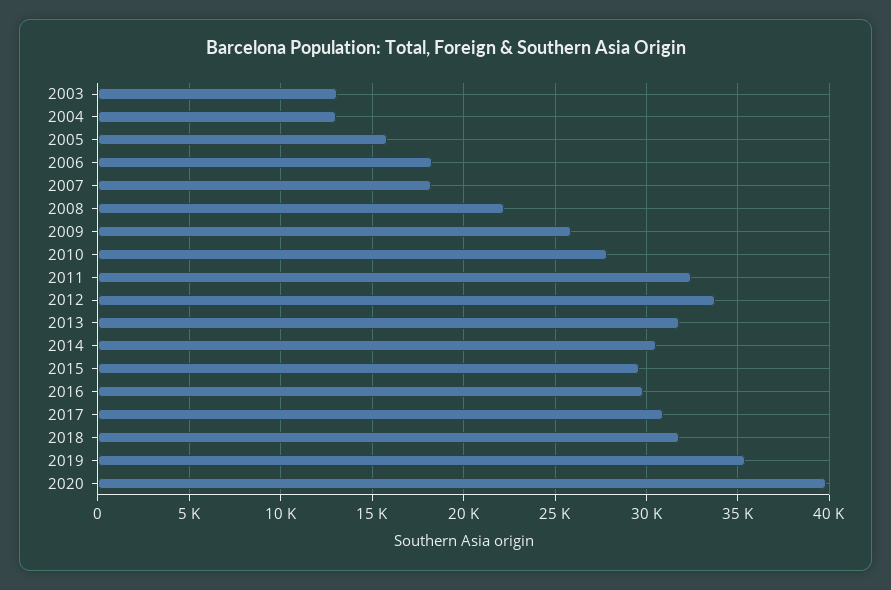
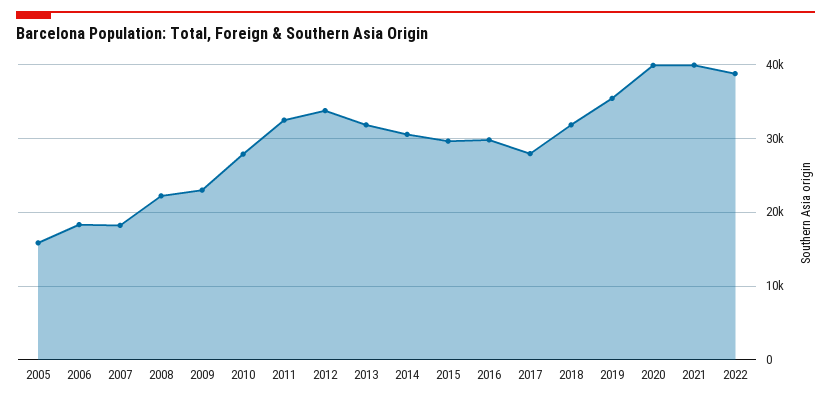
2003: 13000 -> none
2004: 13000 -> none
2009: 26000 -> 23000
2017: 31000 -> 28000
2021: none -> 40000
2022: none -> 39000

